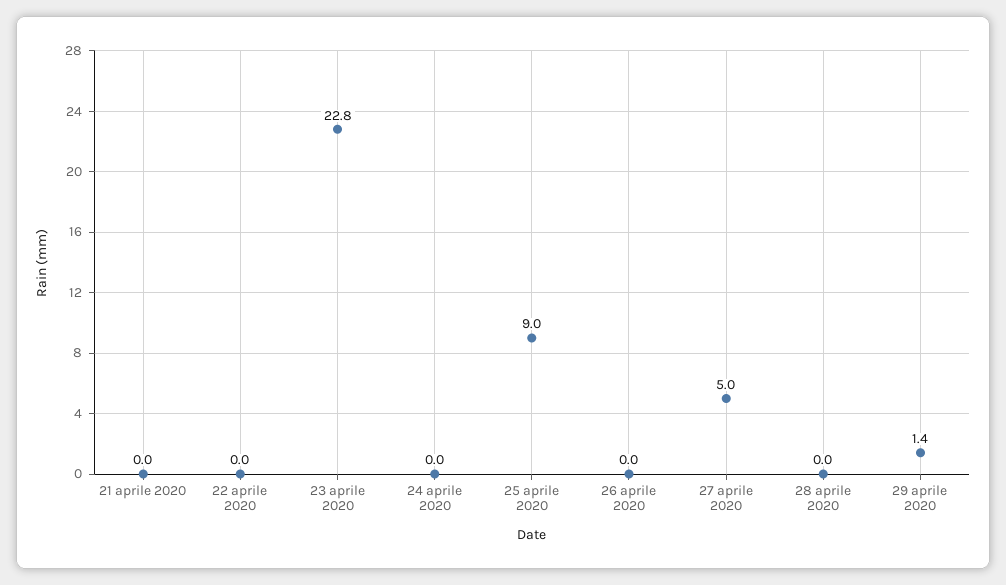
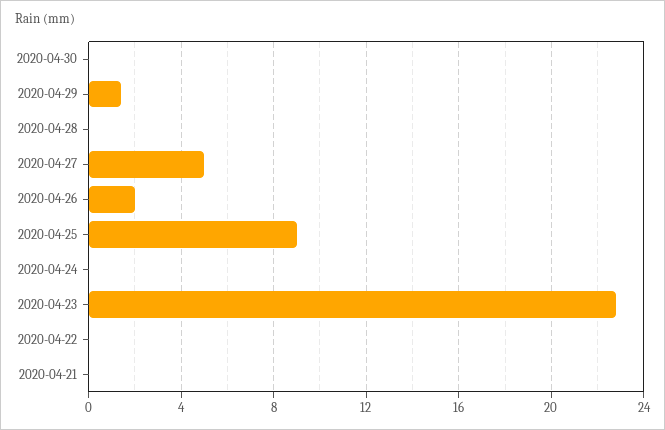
26 aprile 2020: 0 -> 2
2020-04-30: none -> 0

